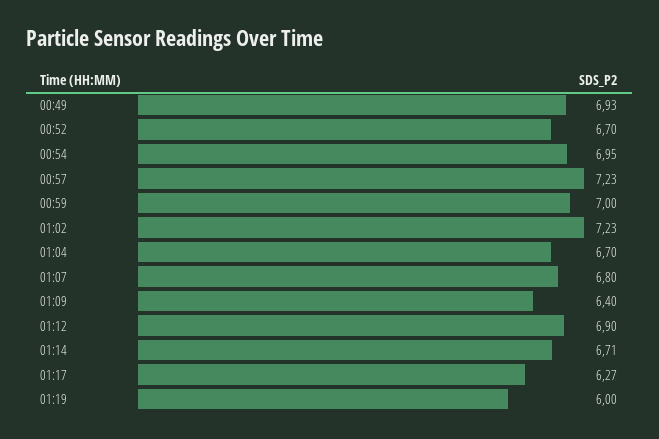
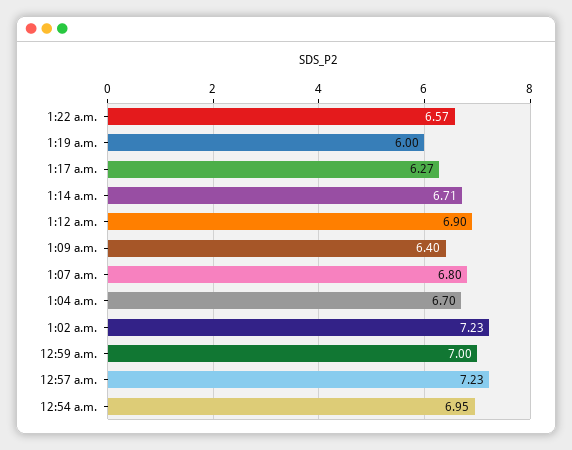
00:49: 6.93 -> none
00:52: 6.7 -> none
1:22 a.m.: none -> 6.57

